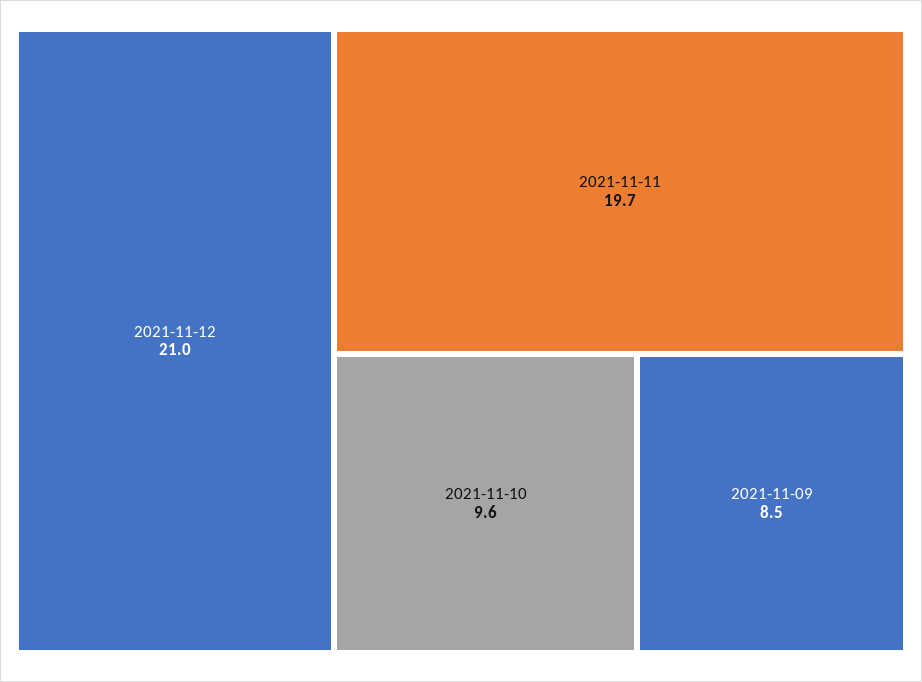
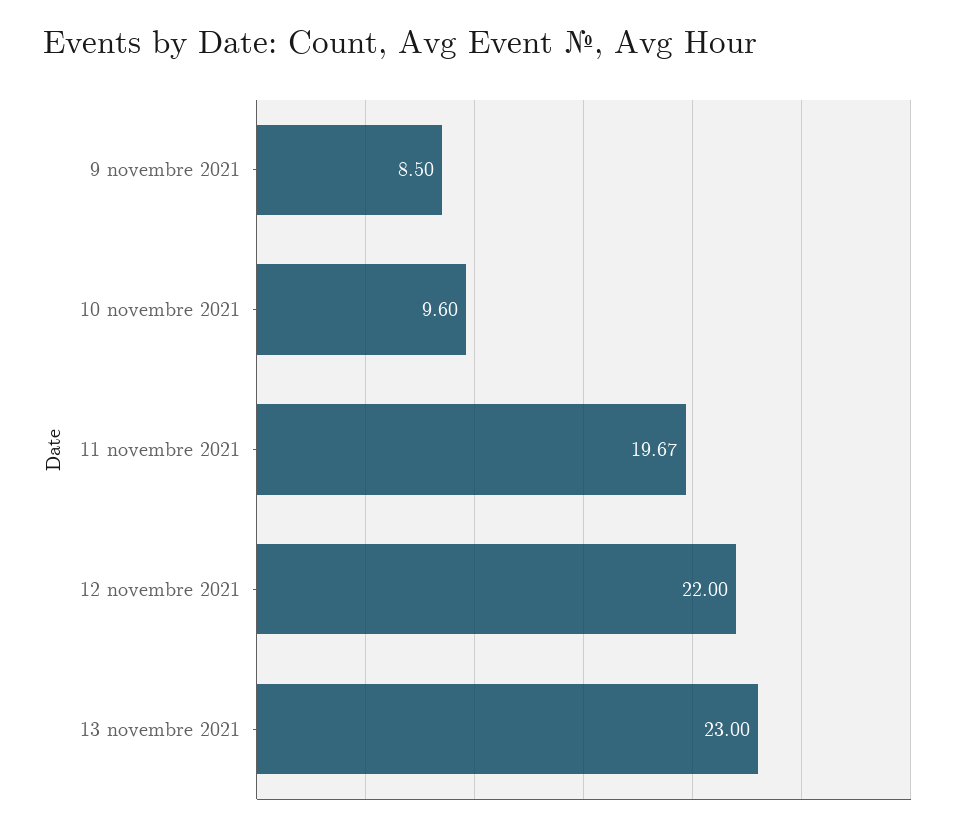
2021-11-12: 21 -> 22
13 novembre 2021: none -> 23

